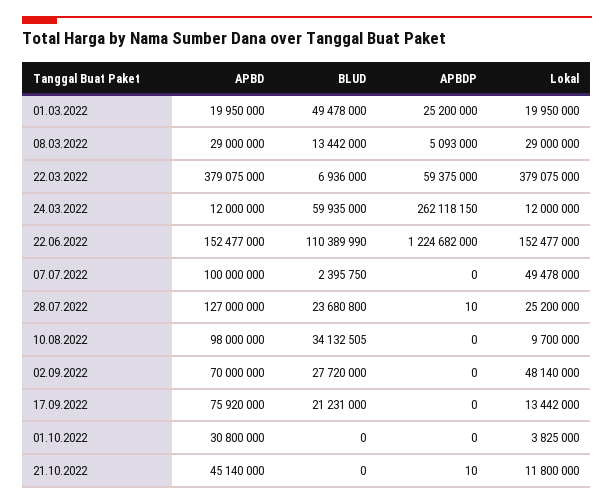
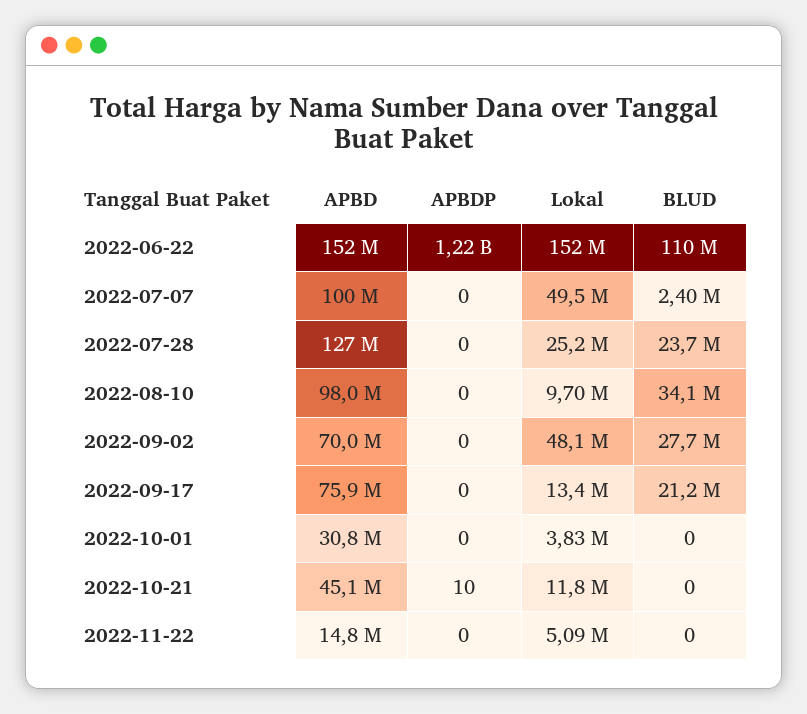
APBD, 01.03.2022: 19950000 -> none
BLUD, 01.03.2022: 49478000 -> none
APBDP, 01.03.2022: 25200000 -> none
Lokal, 01.03.2022: 19950000 -> none
APBD, 08.03.2022: 29000000 -> none
BLUD, 08.03.2022: 13442000 -> none
APBDP, 08.03.2022: 5093000 -> none
Lokal, 08.03.2022: 29000000 -> none
APBD, 22.03.2022: 379075000 -> none
BLUD, 22.03.2022: 6936000 -> none
APBDP, 22.03.2022: 59375000 -> none
Lokal, 22.03.2022: 379075000 -> none
APBD, 24.03.2022: 12000000 -> none
BLUD, 24.03.2022: 59935000 -> none
APBDP, 24.03.2022: 262118150 -> none
Lokal, 24.03.2022: 12000000 -> none
APBDP, 28.07.2022: 10 -> 0
APBD, 2022-11-22: none -> 14800000
APBDP, 2022-11-22: none -> 0
Lokal, 2022-11-22: none -> 5090000
BLUD, 2022-11-22: none -> 0

